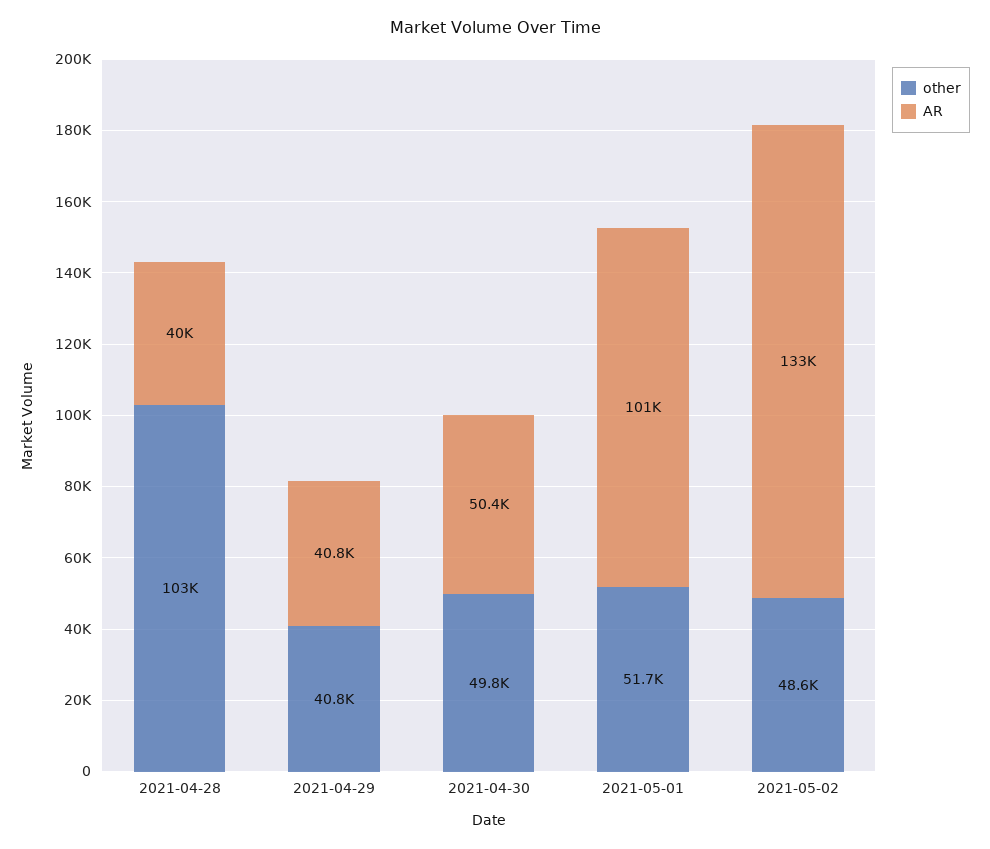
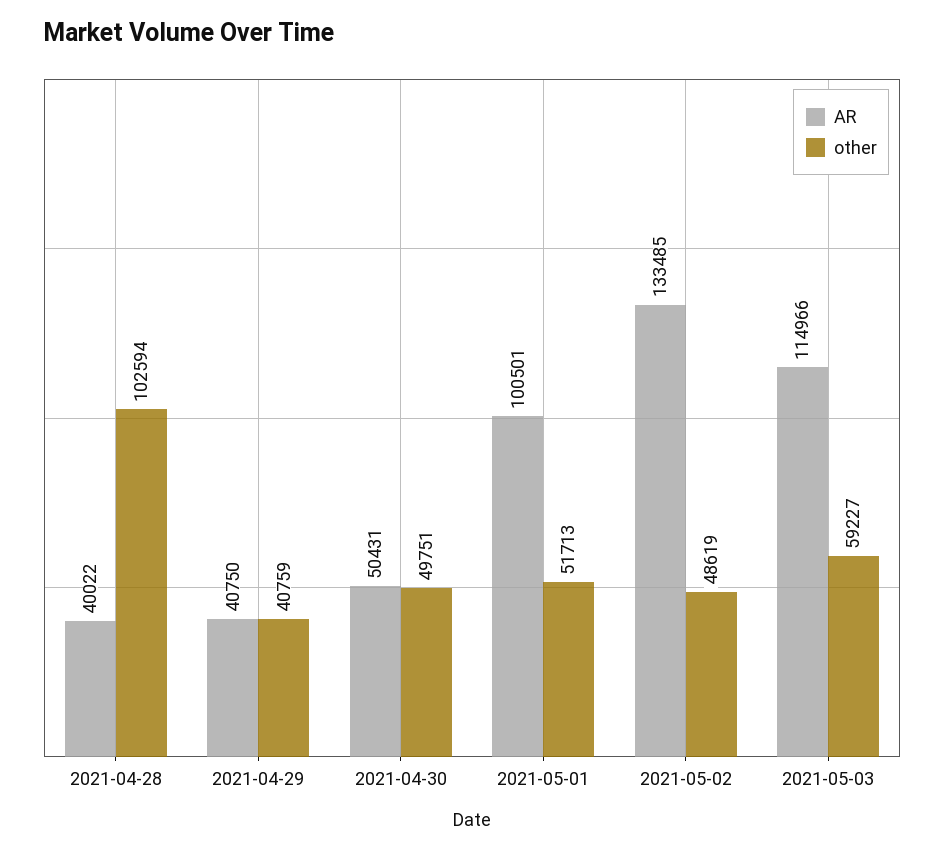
AR, 2021-05-03: none -> 114966
other, 2021-05-03: none -> 59227

